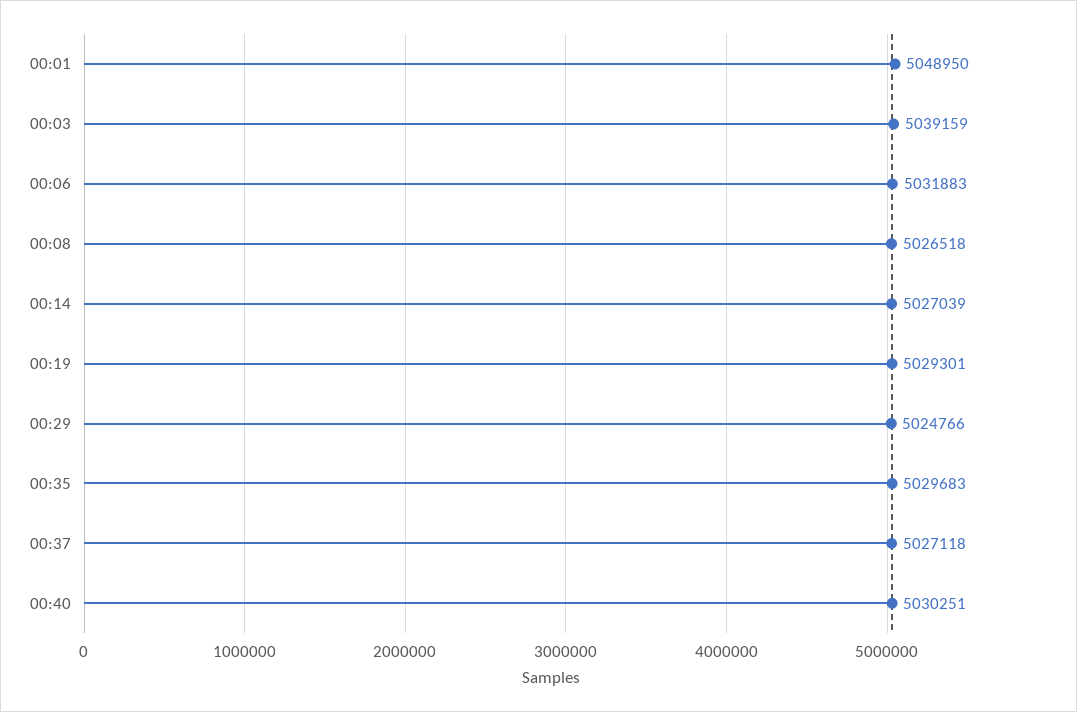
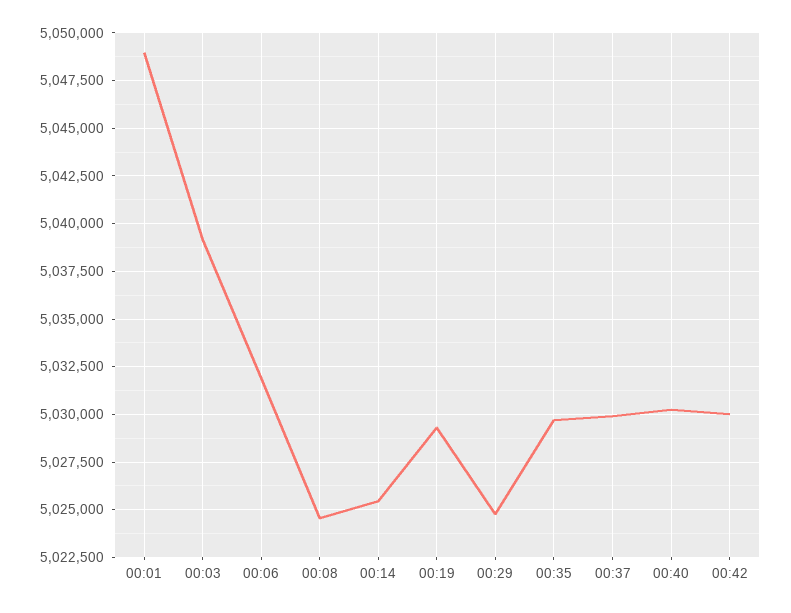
00:08: 5026518 -> 5024500
00:14: 5027039 -> 5025500
00:37: 5027118 -> 5030000
00:42: none -> 5030000

